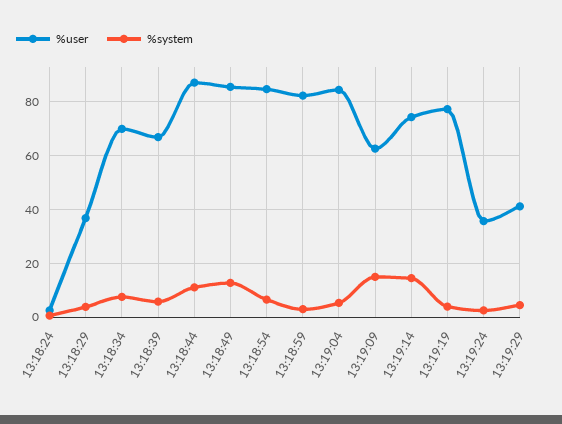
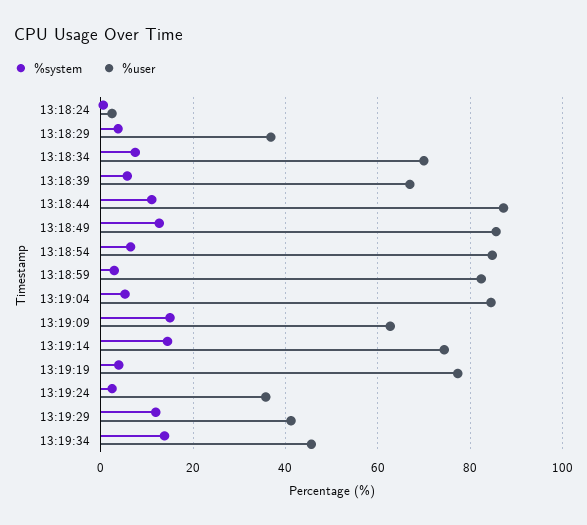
%system, 13:19:29: 5 -> 12
%system, 13:19:34: none -> 14
%user, 13:19:34: none -> 46

